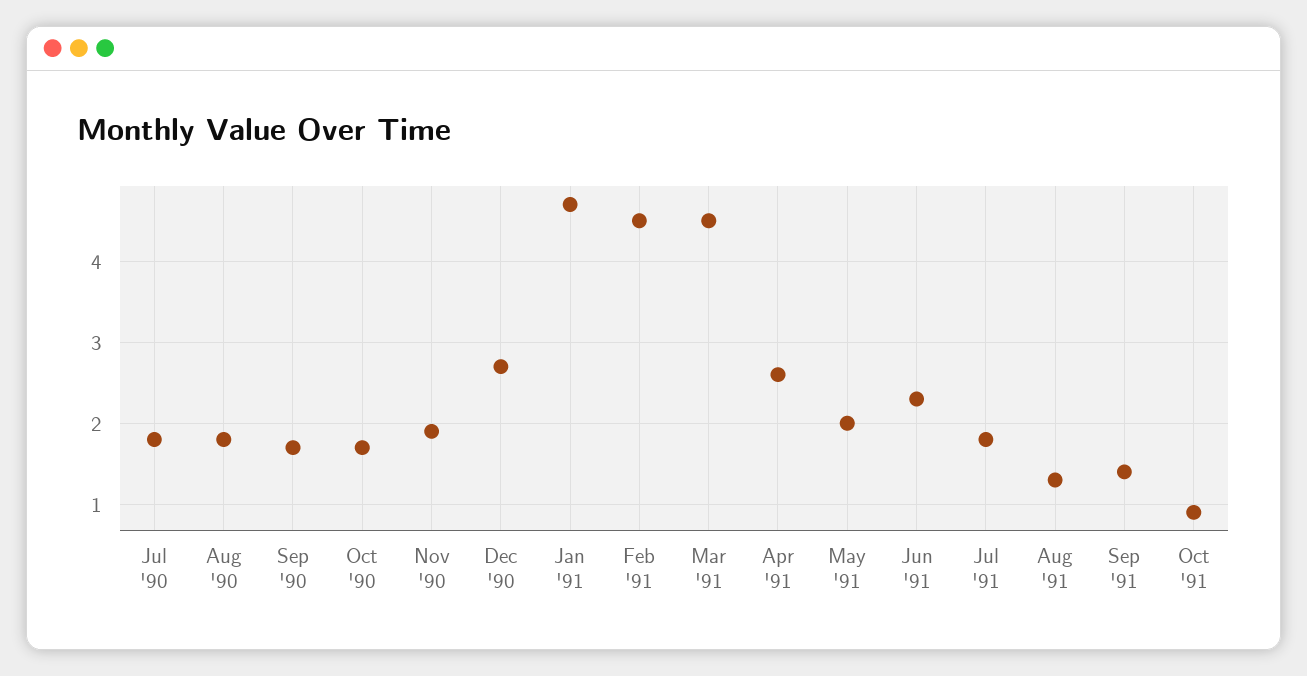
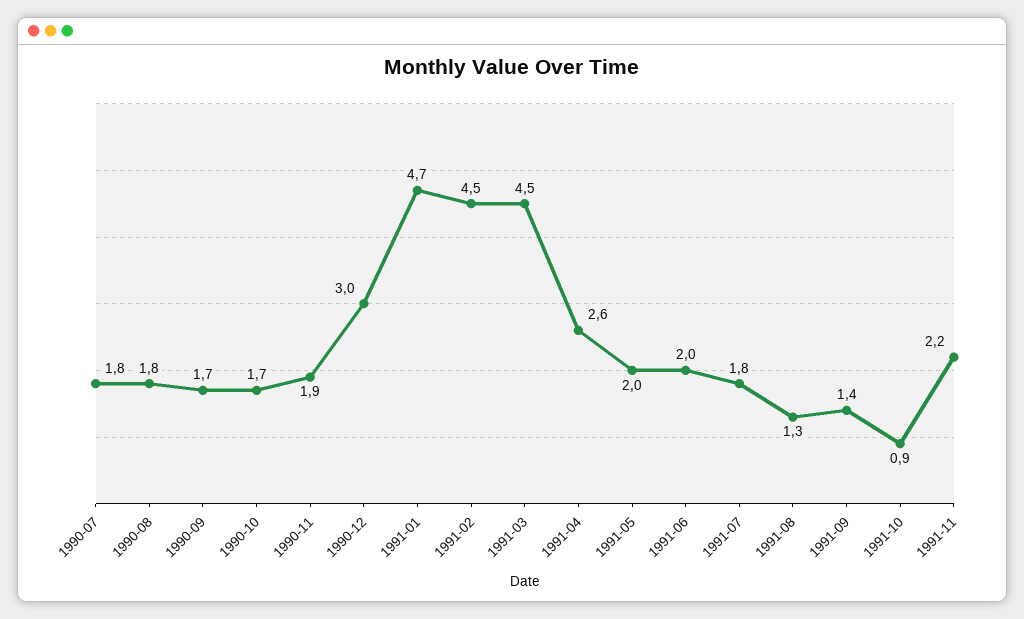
Dec '90: 2.7 -> 3
Jun '91: 2.3 -> 2
1991-11: none -> 2.2

